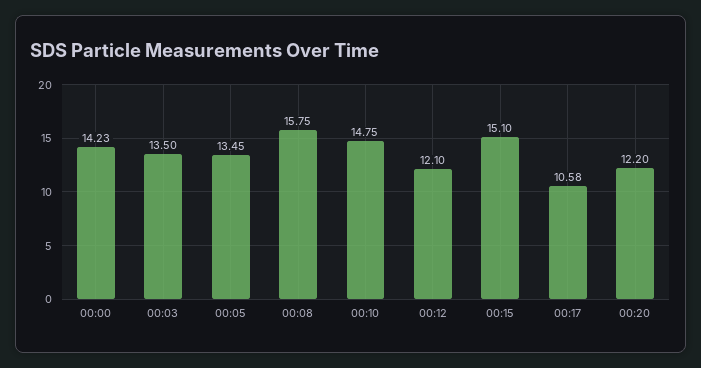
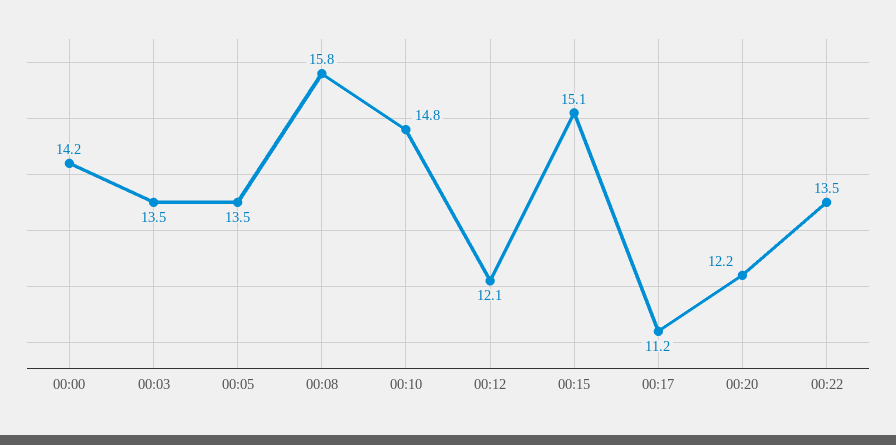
00:17: 10.58 -> 11.2
00:22: none -> 13.5

